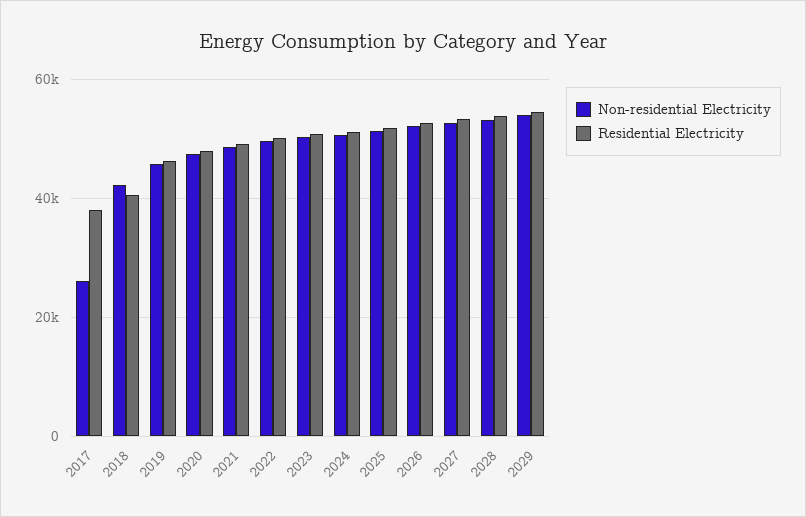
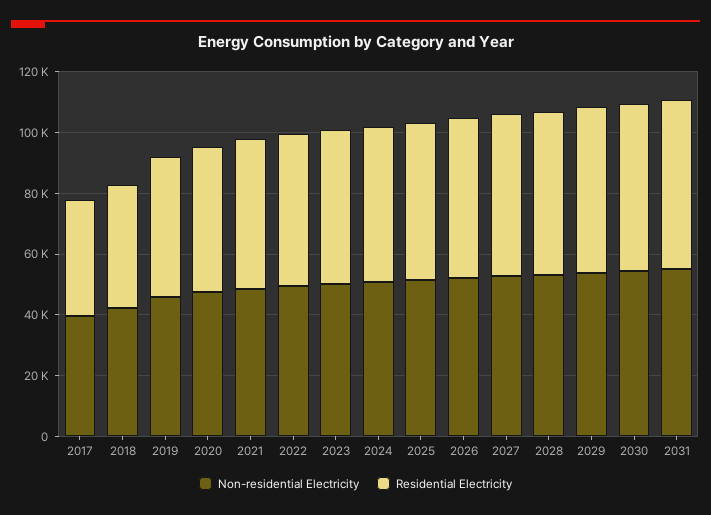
Non-residential Electricity, 2017: 26000 -> 40000
Non-residential Electricity, 2030: none -> 55000
Residential Electricity, 2030: none -> 55000
Non-residential Electricity, 2031: none -> 55000
Residential Electricity, 2031: none -> 55000

